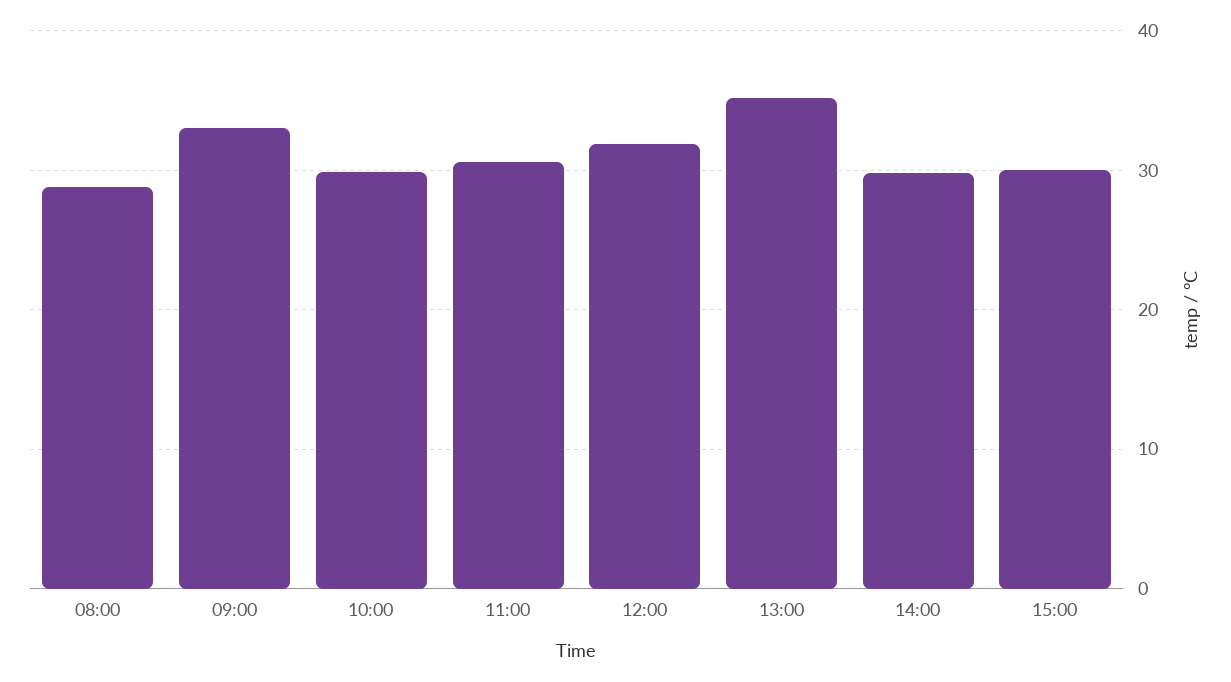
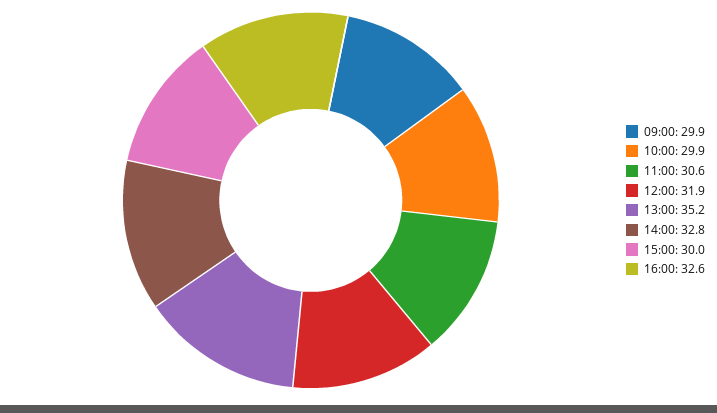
08:00: 29 -> none
09:00: 33 -> 29.9
14:00: 30 -> 32.8
16:00: none -> 32.6

